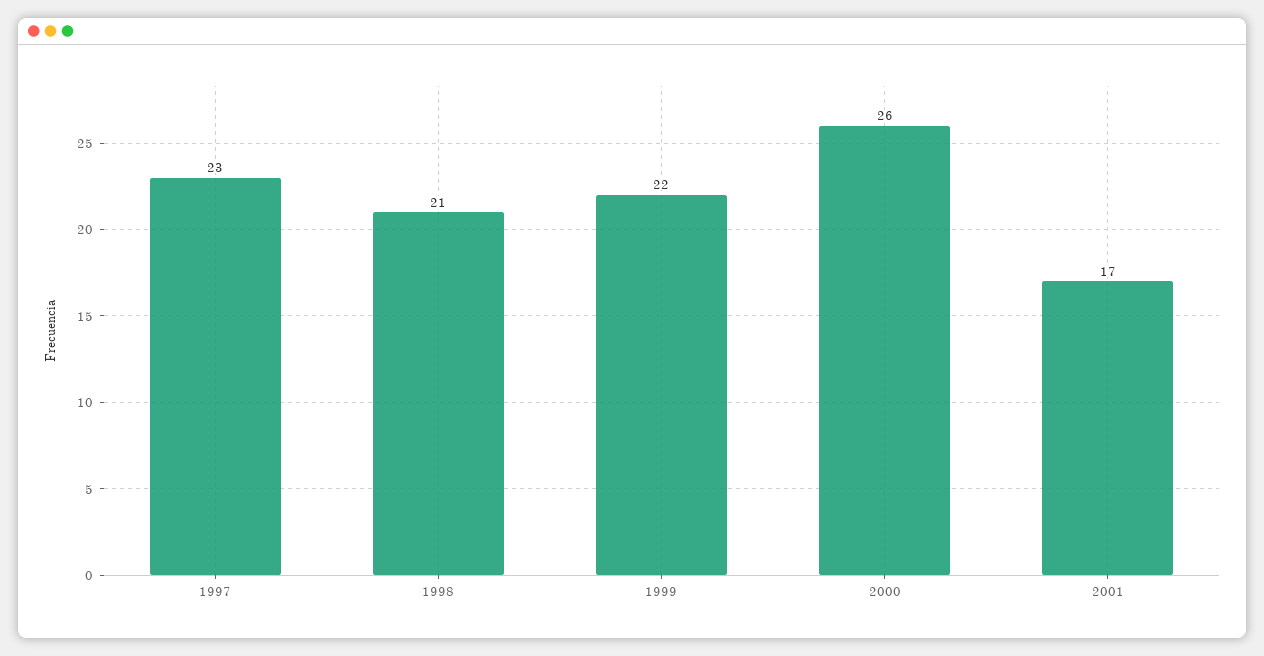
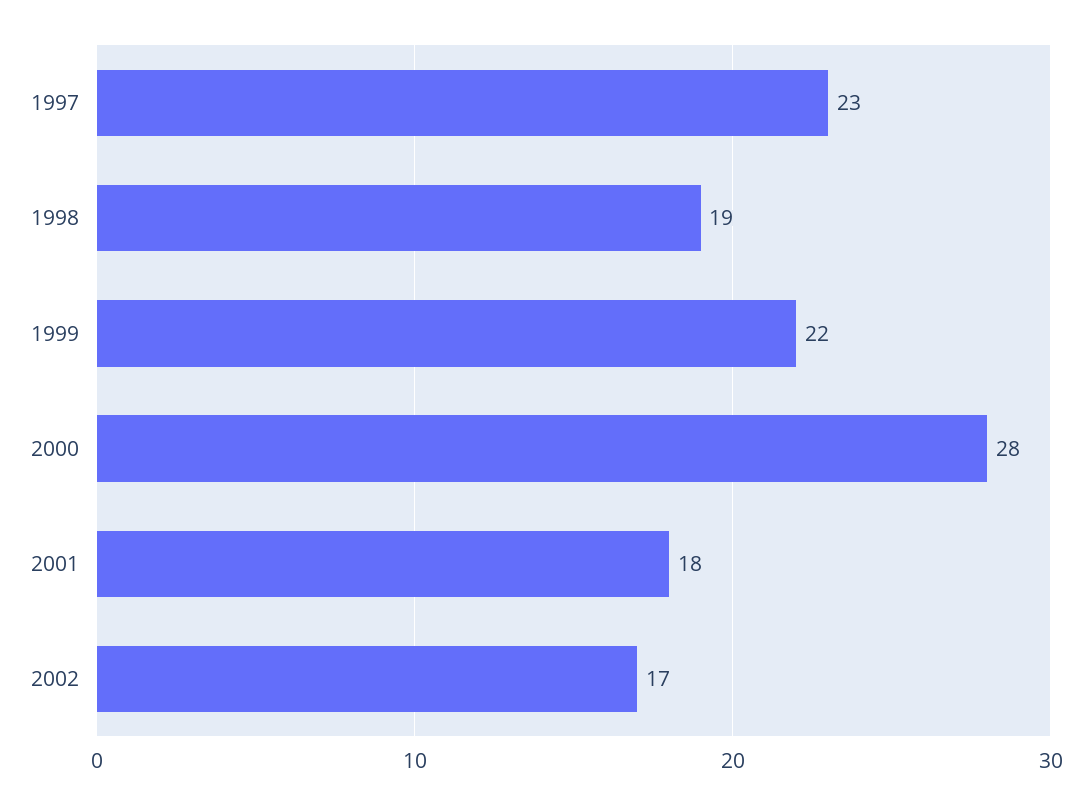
1998: 21 -> 19
2000: 26 -> 28
2001: 17 -> 18
2002: none -> 17

